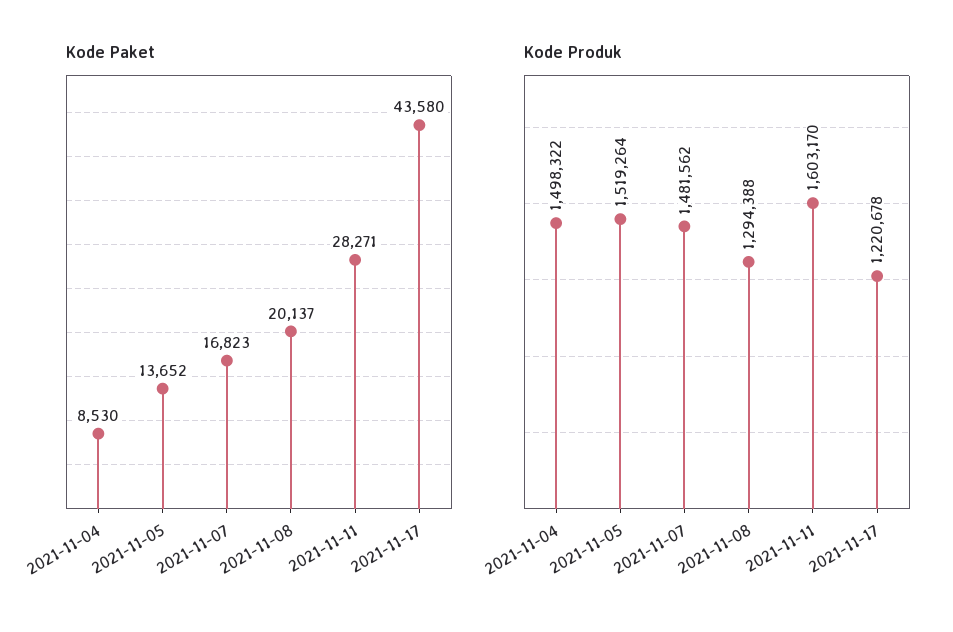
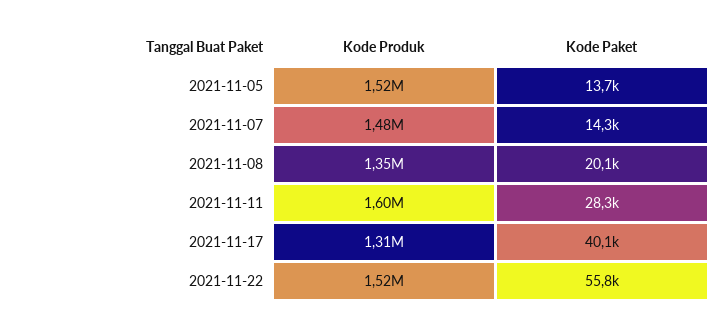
Kode Paket, 2021-11-04: 8530 -> none
Kode Paket, 2021-11-07: 16823 -> 14300
Kode Paket, 2021-11-17: 43580 -> 40100
Kode Produk, 2021-11-04: 1498322 -> none
Kode Produk, 2021-11-08: 1294388 -> 1350000
Kode Produk, 2021-11-17: 1220678 -> 1310000
Kode Produk, 2021-11-22: none -> 1520000
Kode Paket, 2021-11-22: none -> 55800

